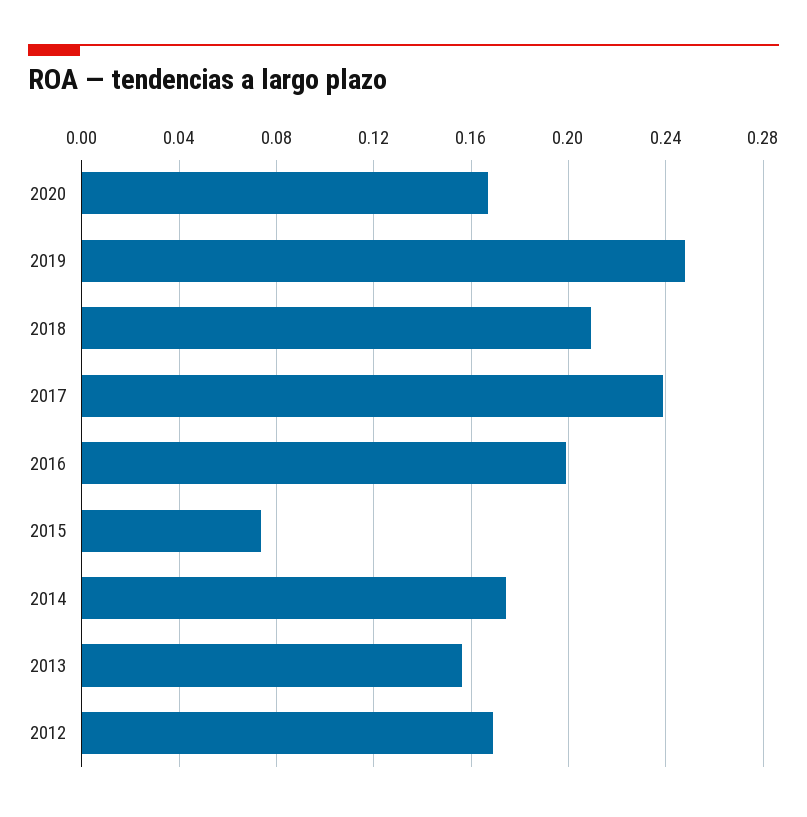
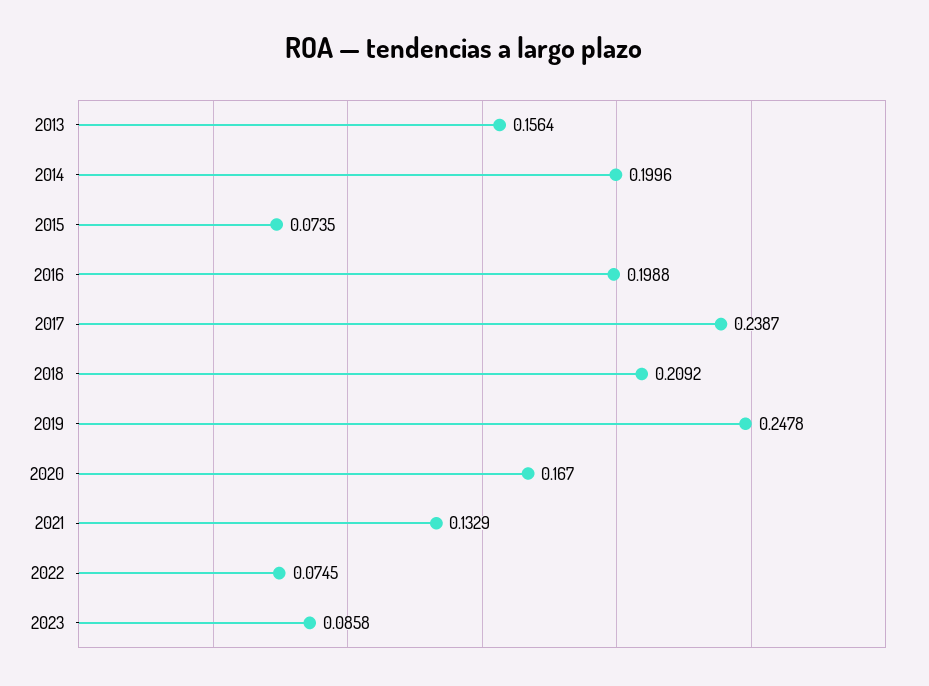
2014: 0.175 -> 0.1996
2012: 0.17 -> none
2021: none -> 0.1329
2022: none -> 0.0745
2023: none -> 0.0858

